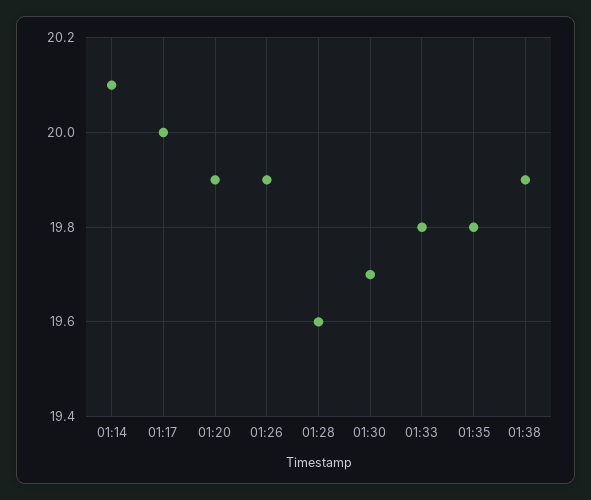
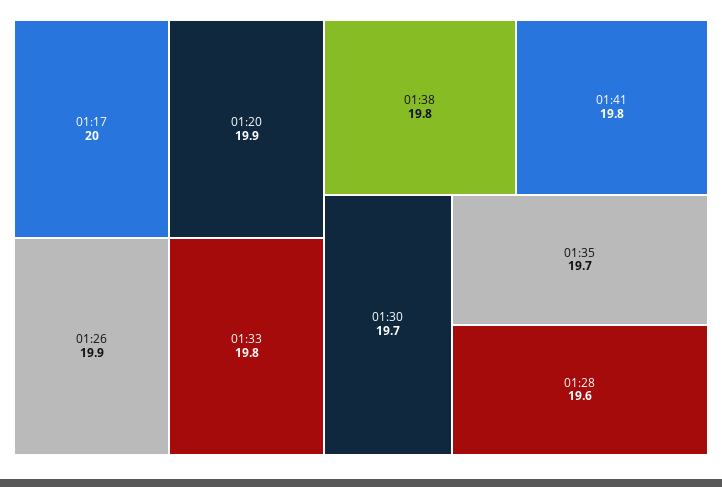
01:14: 20.1 -> none
01:35: 19.8 -> 19.7
01:38: 19.9 -> 19.8
01:41: none -> 19.8

